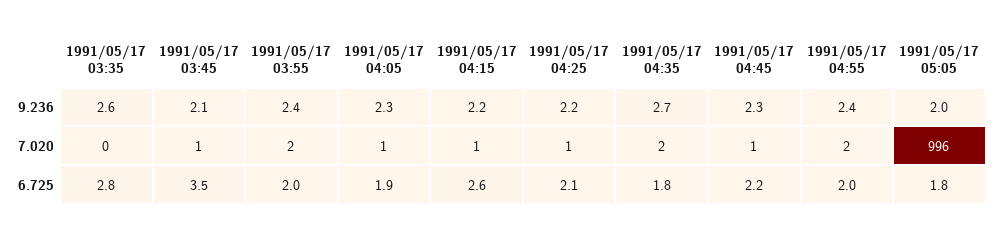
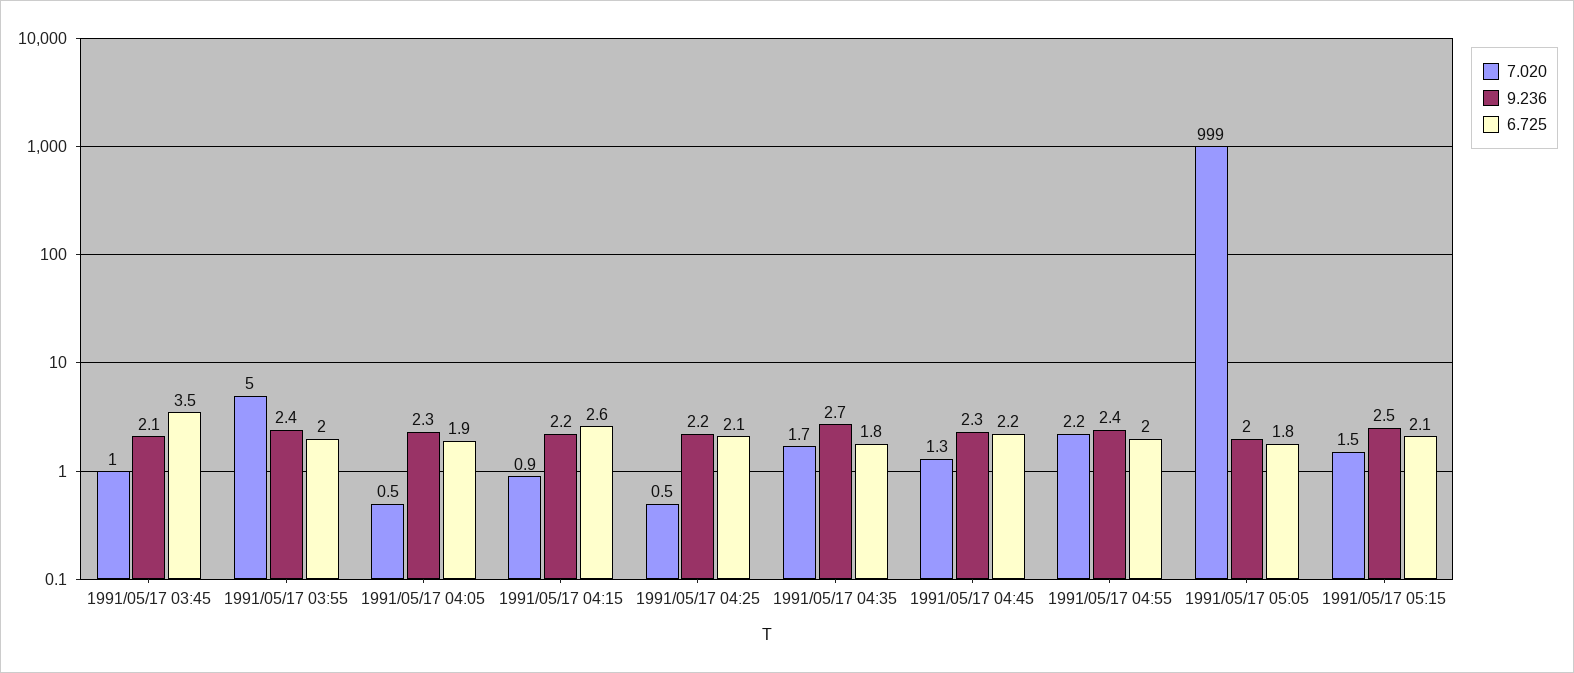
9.236, 1991/05/17 03:35: 2.6 -> none
7.020, 1991/05/17 03:35: 0 -> none
7.020, 1991/05/17 03:55: 2 -> 5
7.020, 1991/05/17 05:05: 996 -> 999
6.725, 1991/05/17 03:35: 2.8 -> none
7.020, 1991/05/17 05:15: none -> 1.5
9.236, 1991/05/17 05:15: none -> 2.5
6.725, 1991/05/17 05:15: none -> 2.1

